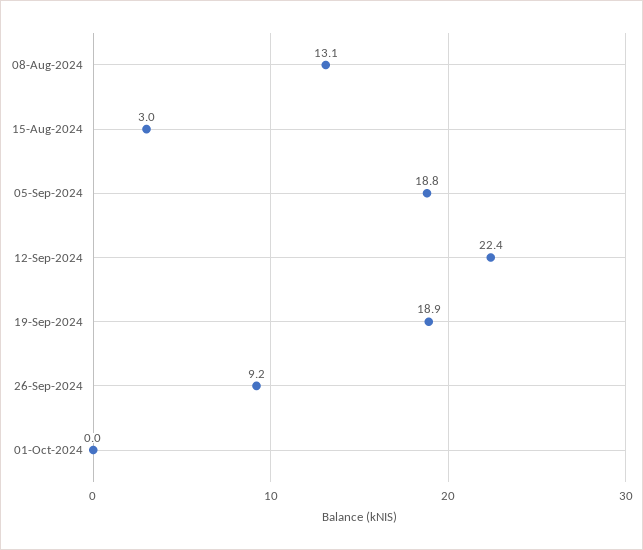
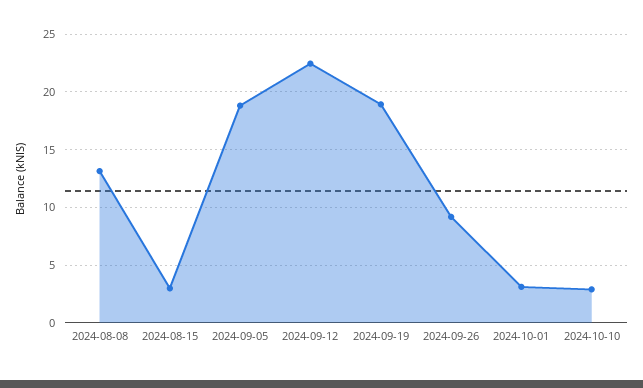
01-Oct-2024: 0 -> 3
2024-10-10: none -> 3

